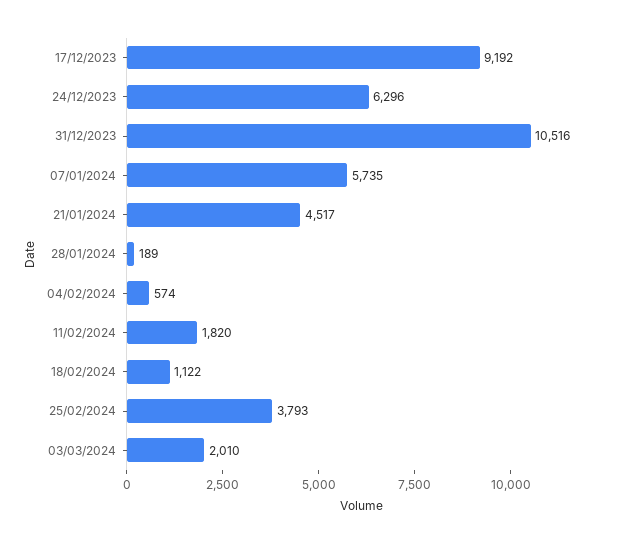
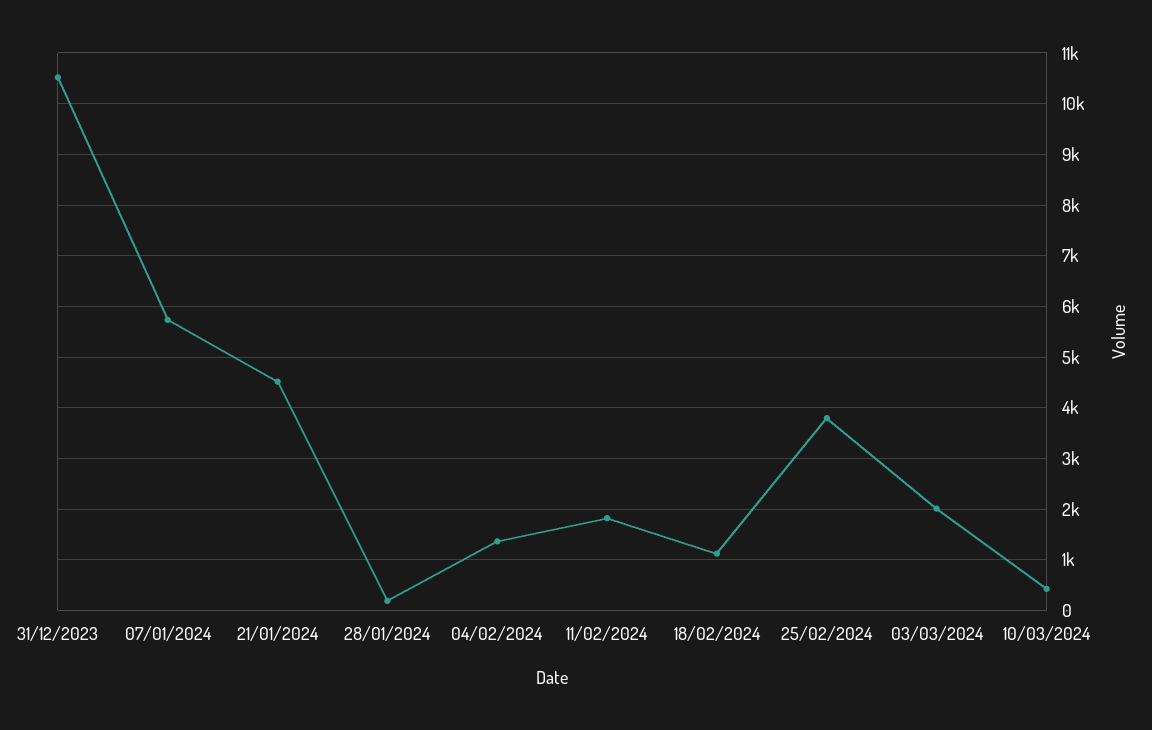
17/12/2023: 9192 -> none
24/12/2023: 6296 -> none
04/02/2024: 574 -> 1400
10/03/2024: none -> 400

